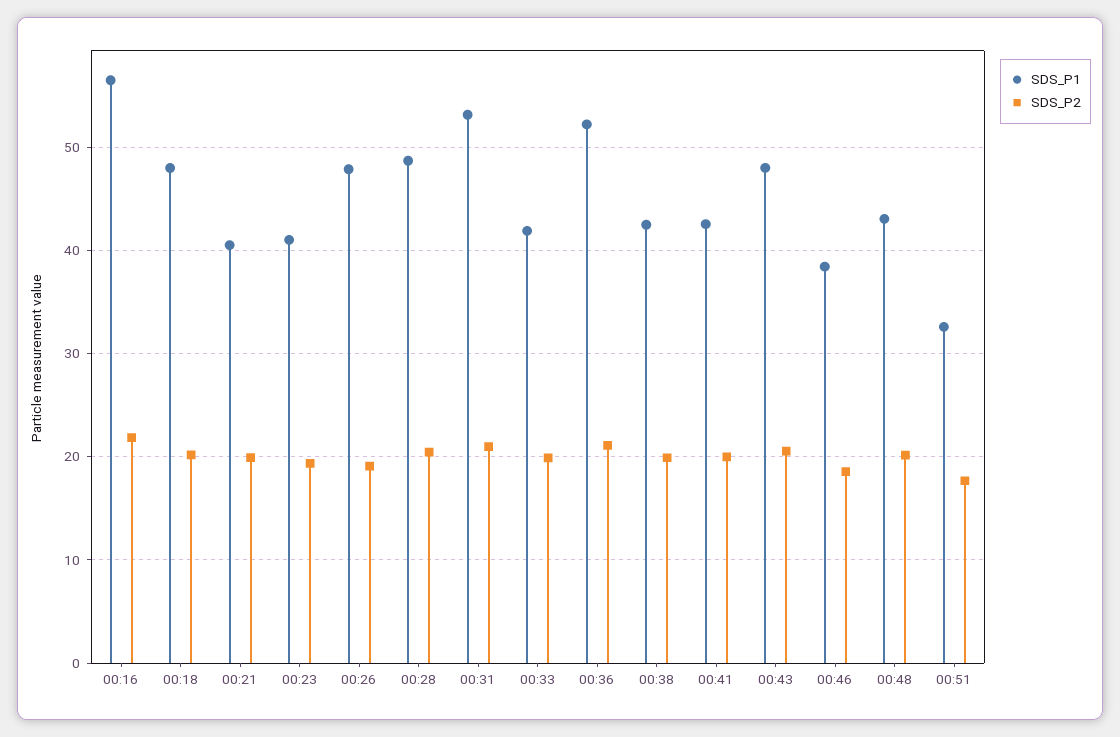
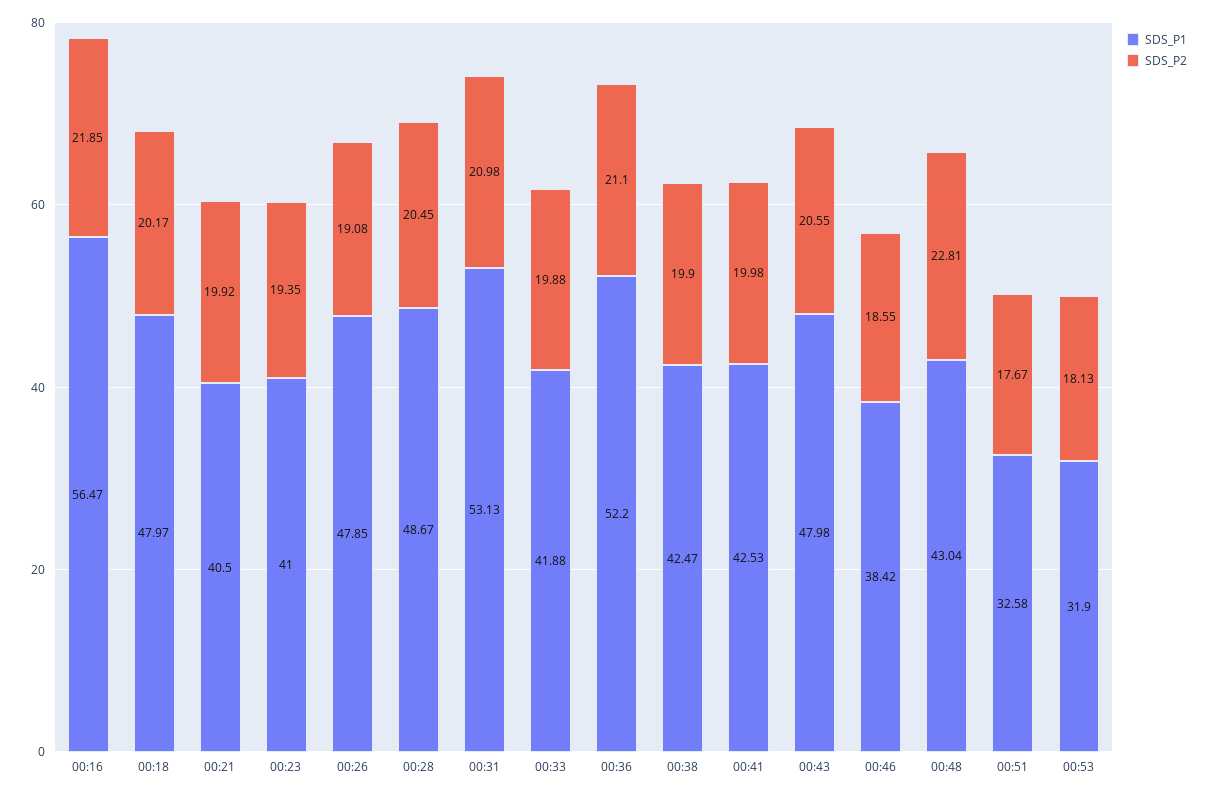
SDS_P2, 00:48: 20 -> 22.81
SDS_P1, 00:53: none -> 31.9
SDS_P2, 00:53: none -> 18.13

